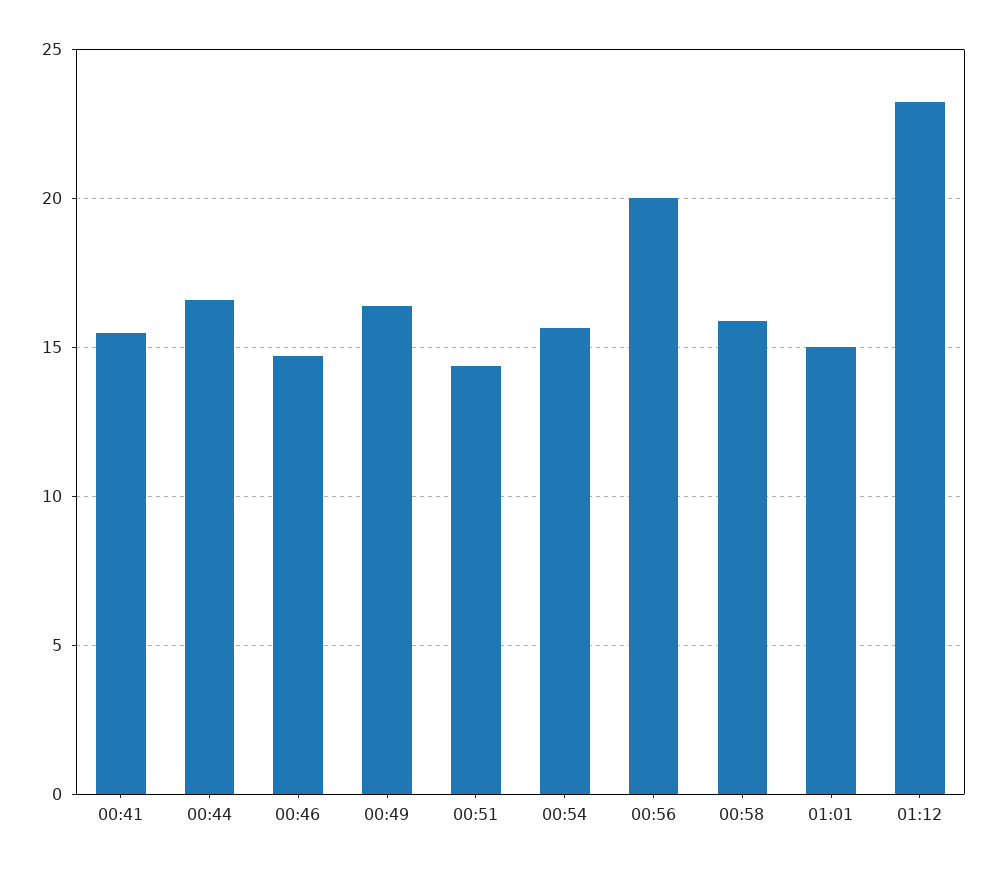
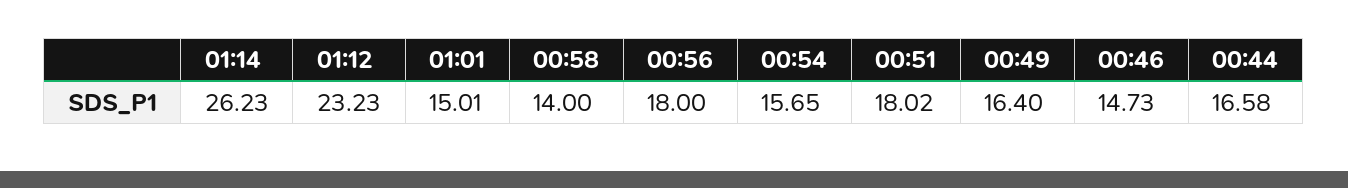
00:41: 15.5 -> none
00:51: 14.5 -> 18.02
00:56: 20 -> 18
00:58: 16 -> 14
01:14: none -> 26.23

